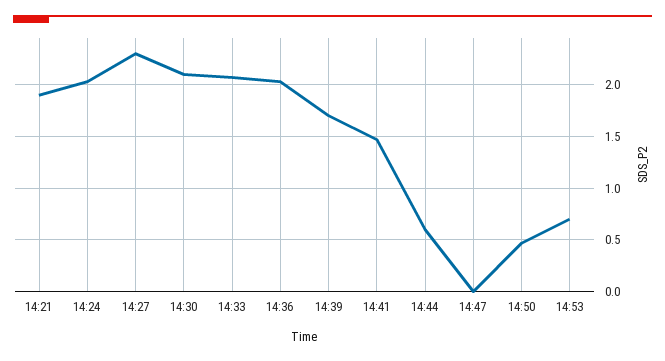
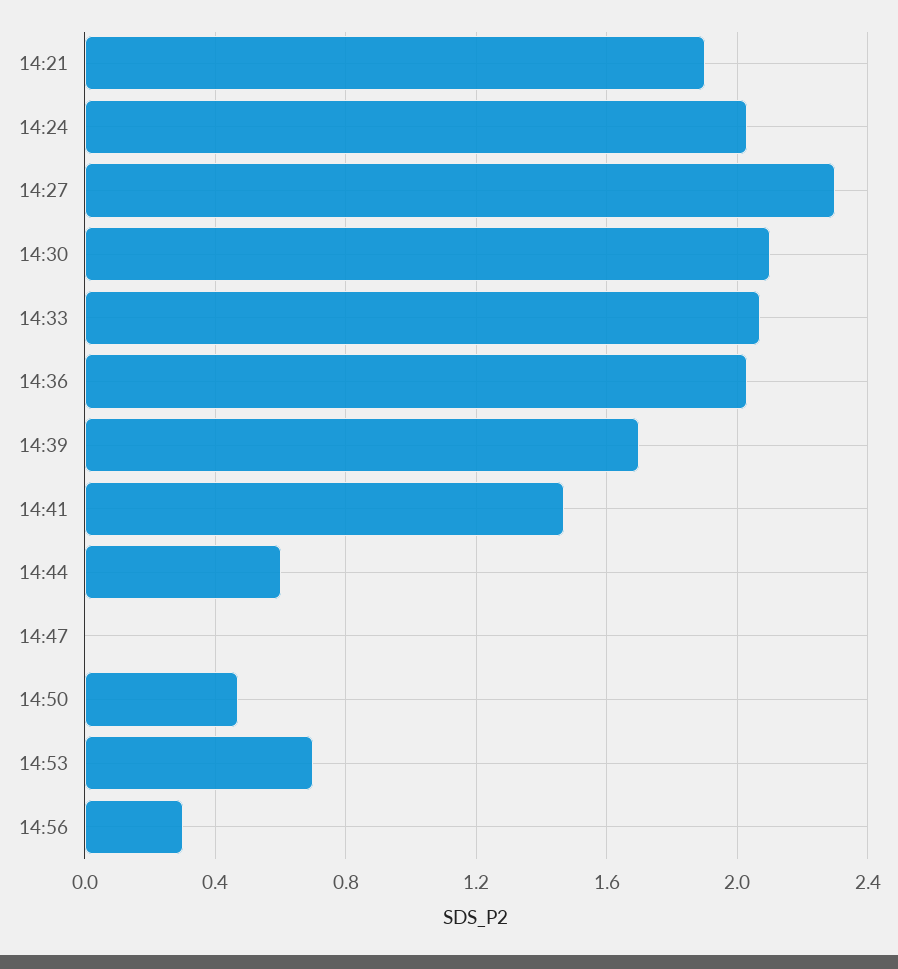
14:56: none -> 0.3

